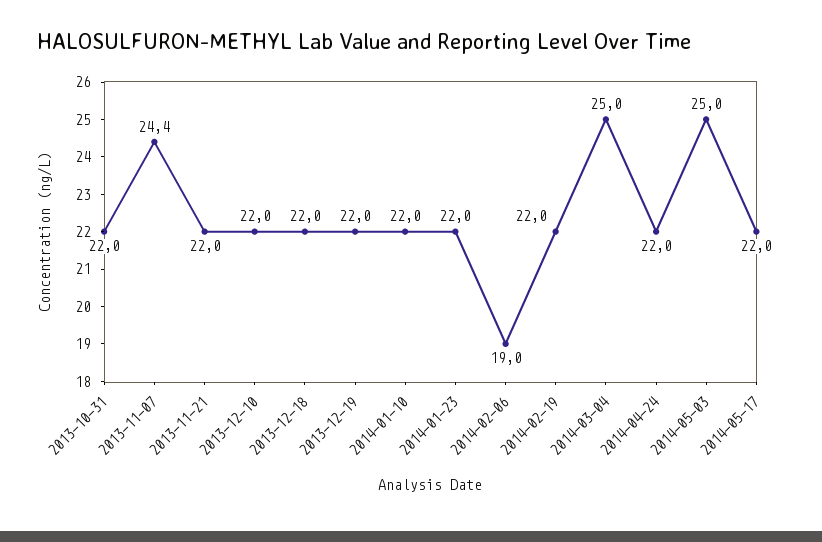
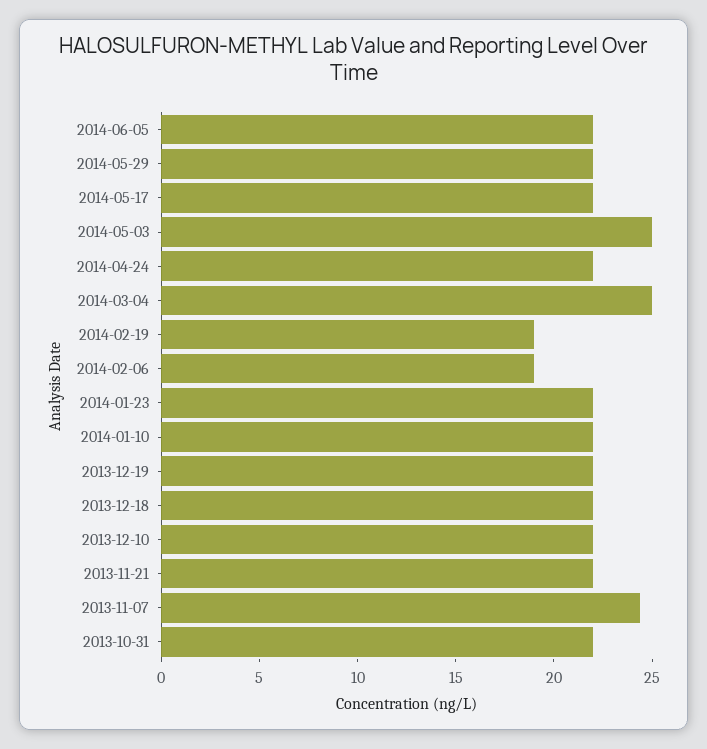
2014-02-19: 22 -> 19
2014-06-05: none -> 22
2014-05-29: none -> 22

